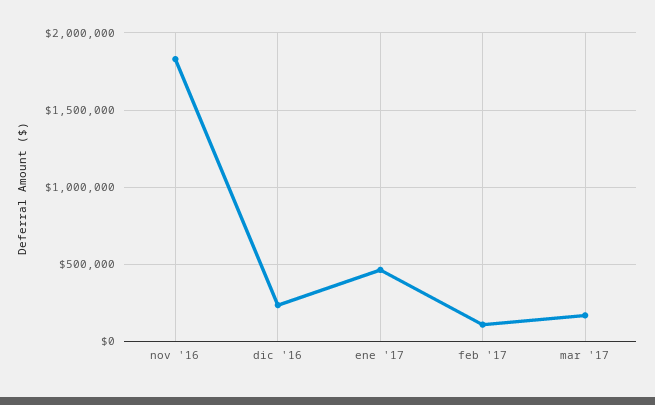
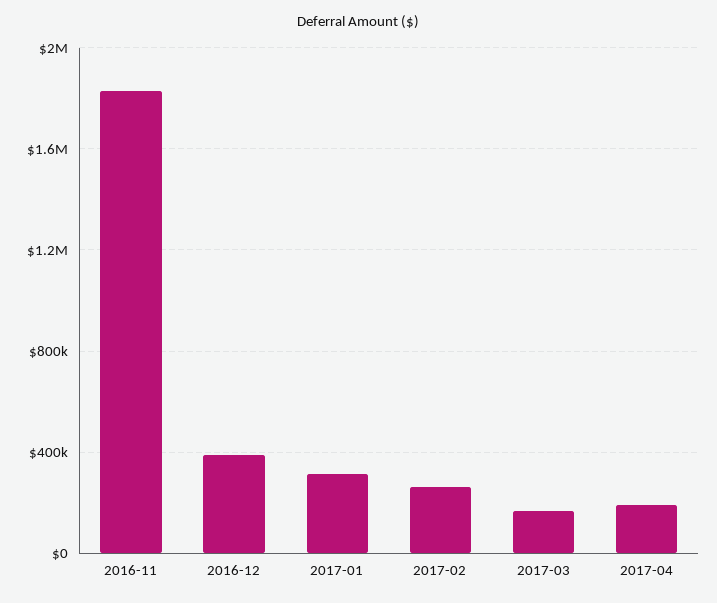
dic '16: 250000 -> 400000
ene '17: 450000 -> 300000
feb '17: 100000 -> 250000
2017-04: none -> 200000

